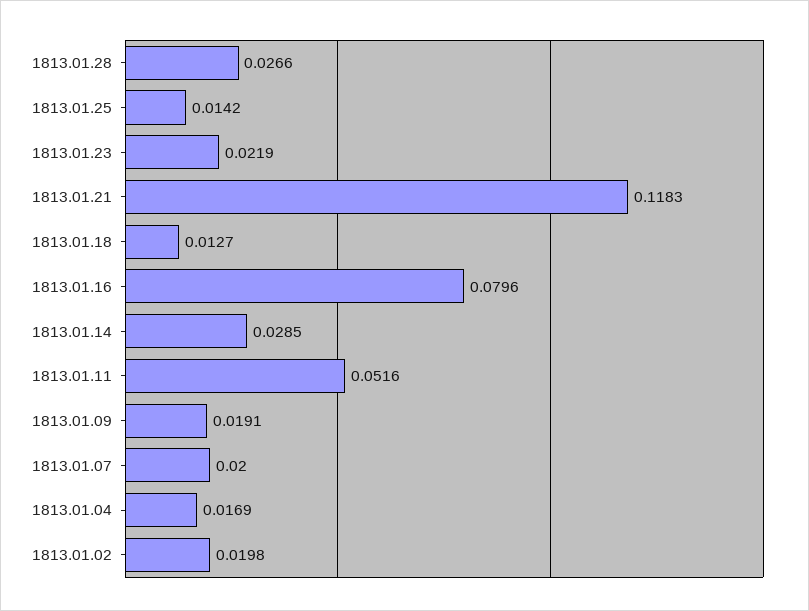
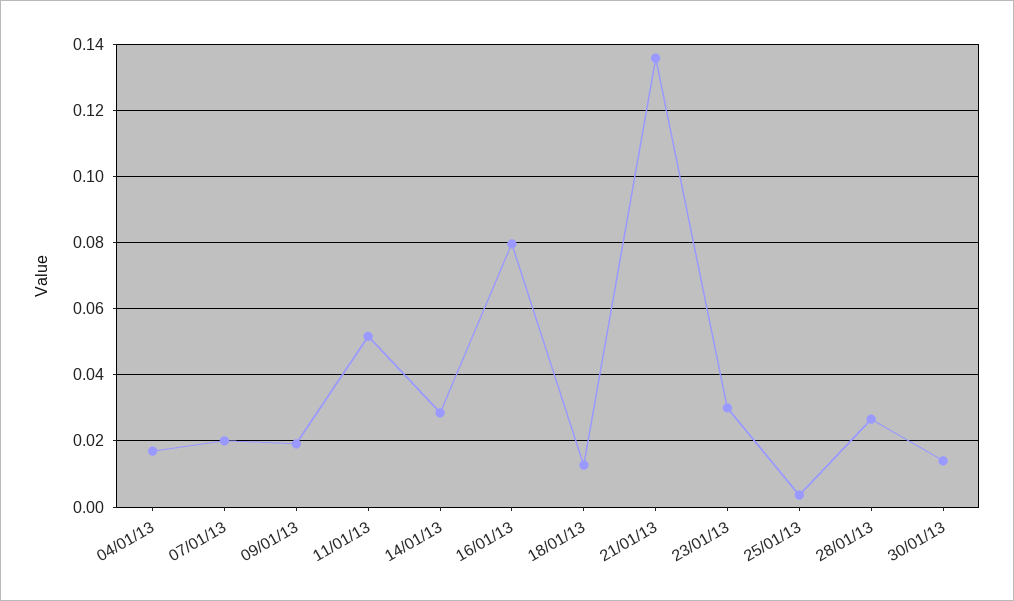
1813.01.25: 0.0142 -> 0.004
1813.01.23: 0.0219 -> 0.03
1813.01.21: 0.1183 -> 0.136
1813.01.02: 0.0198 -> none
30/01/13: none -> 0.014

